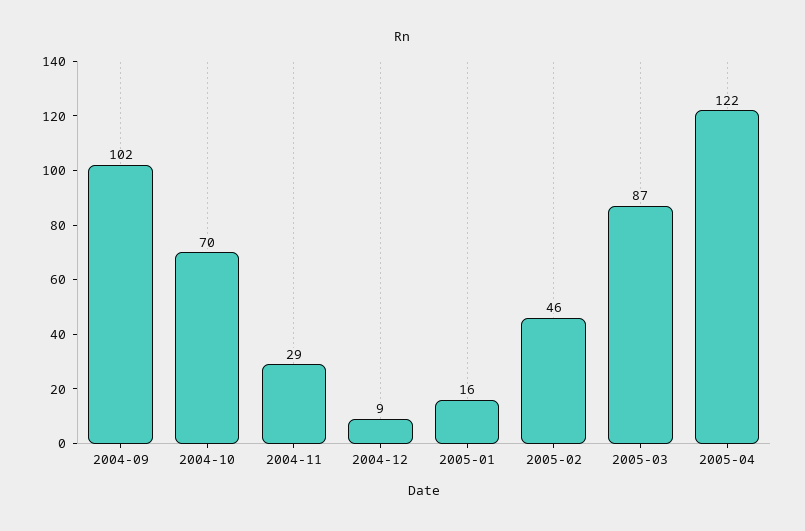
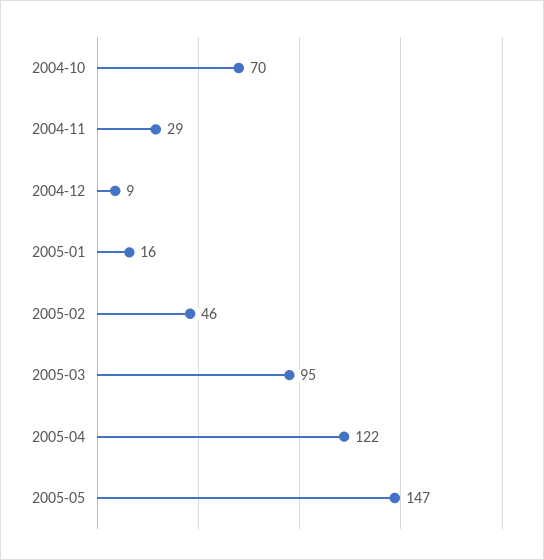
2004-09: 102 -> none
2005-03: 87 -> 95
2005-05: none -> 147

